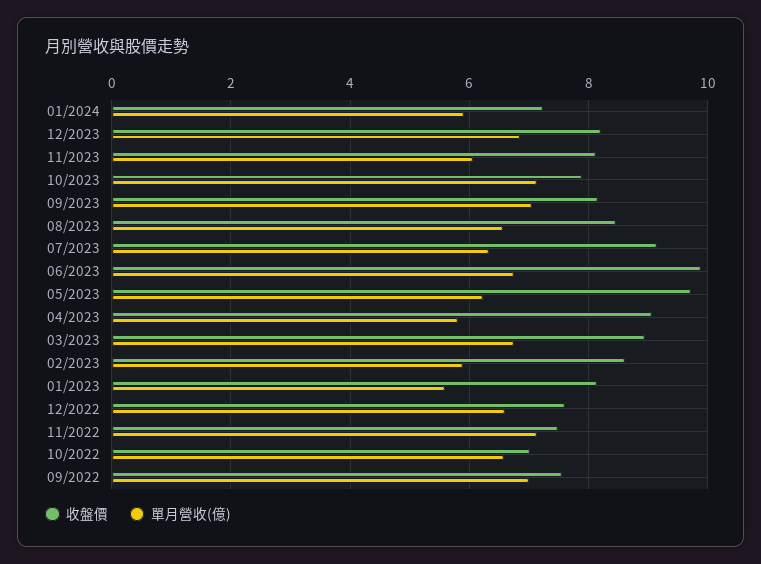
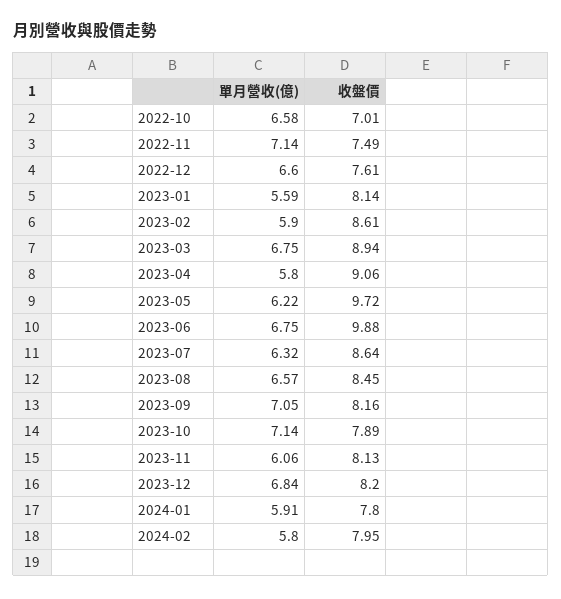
收盤價, 01/2024: 7.2 -> 7.8
收盤價, 07/2023: 9.2 -> 8.64
收盤價, 09/2022: 7.6 -> none
單月營收(億), 09/2022: 7 -> none
單月營收(億), 2024-02: none -> 5.8
收盤價, 2024-02: none -> 7.95

